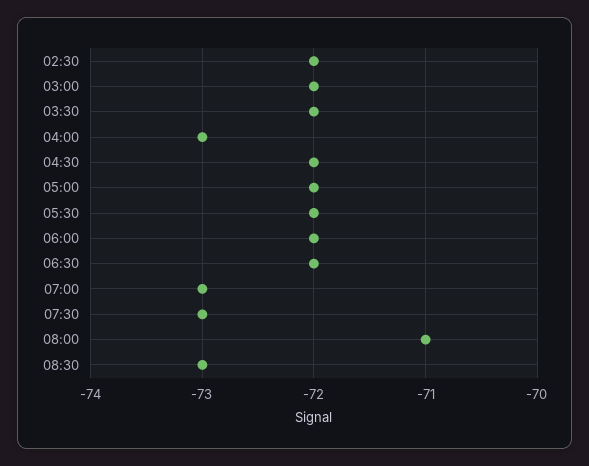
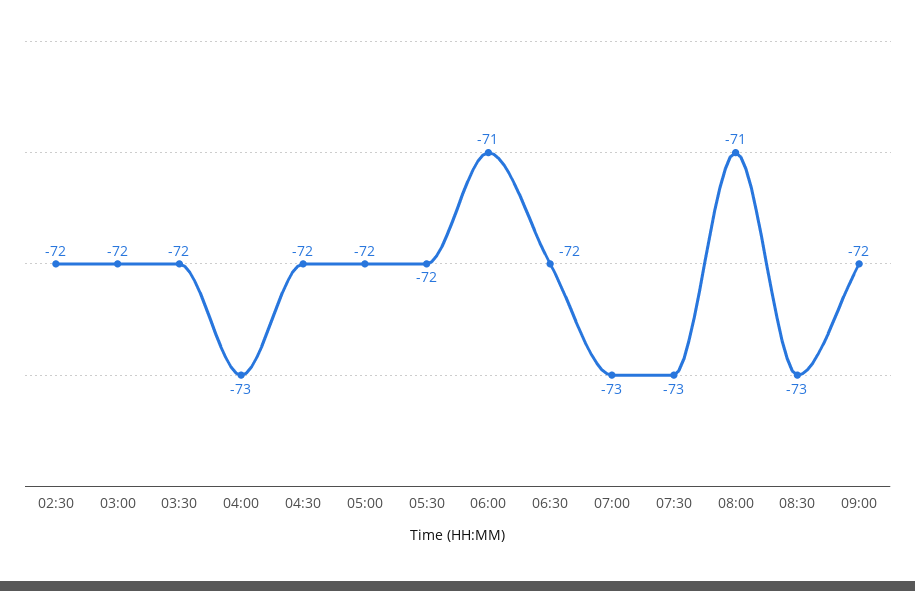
06:00: -72 -> -71
09:00: none -> -72

